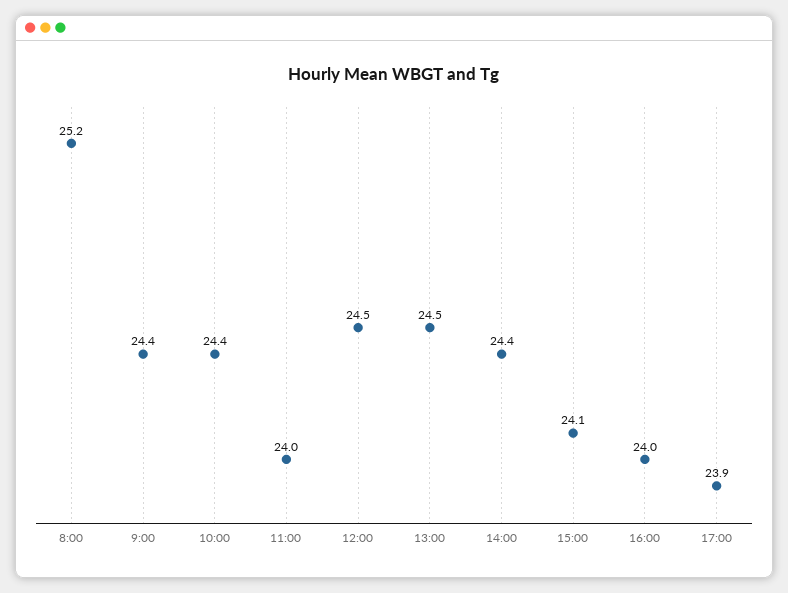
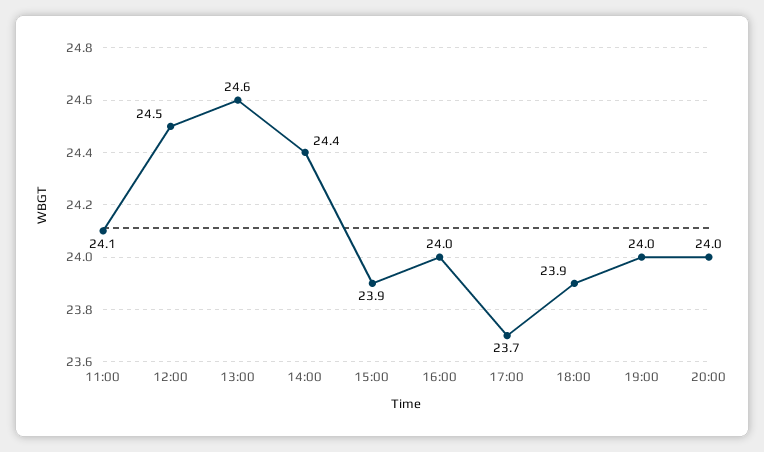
8:00: 25.2 -> none
9:00: 24.4 -> none
10:00: 24.4 -> none
11:00: 24 -> 24.1
13:00: 24.5 -> 24.6
15:00: 24.1 -> 23.9
17:00: 23.9 -> 23.7
18:00: none -> 23.9
19:00: none -> 24
20:00: none -> 24

